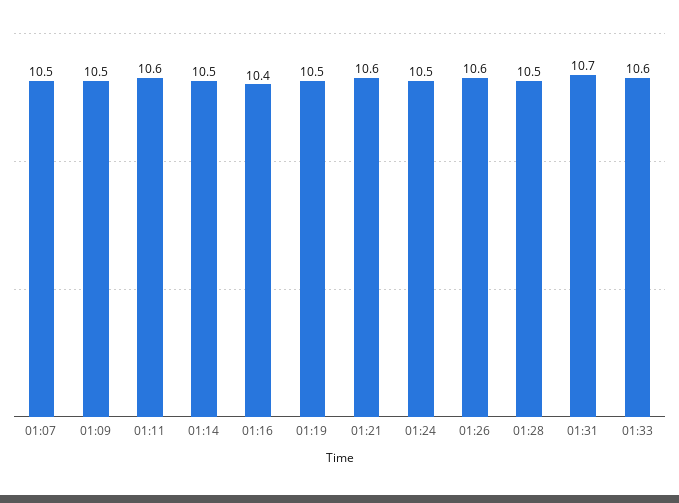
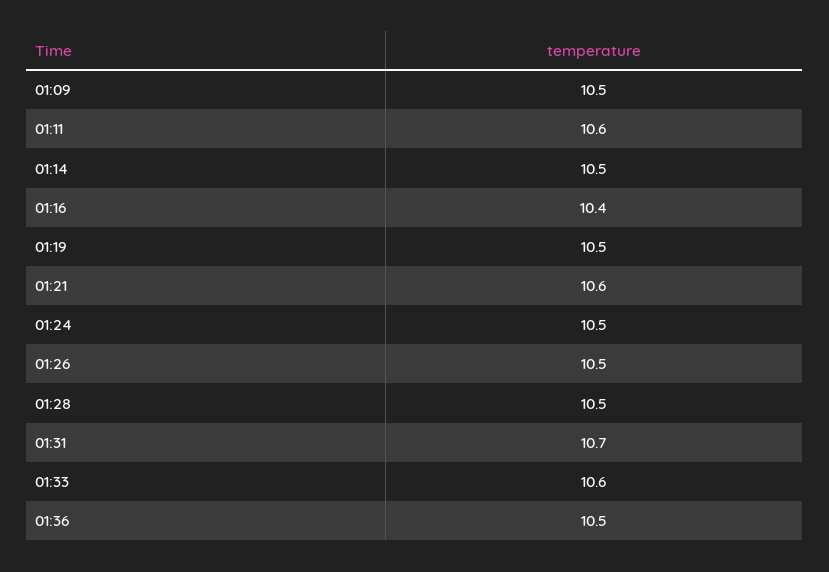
01:07: 10.5 -> none
01:26: 10.6 -> 10.5
01:36: none -> 10.5

